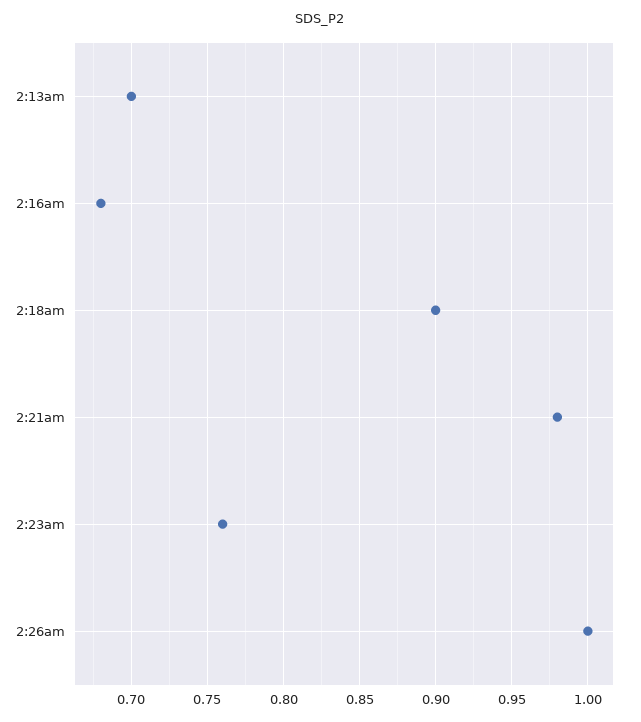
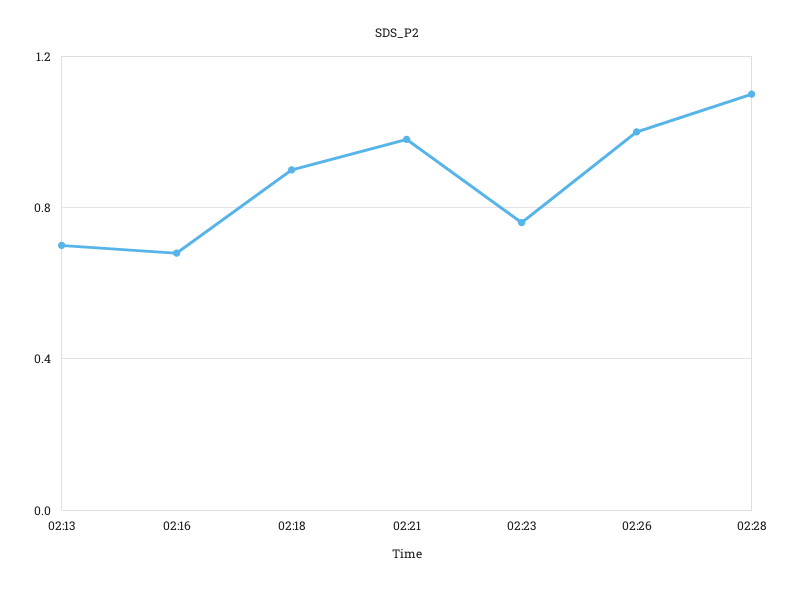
02:28: none -> 1.1

